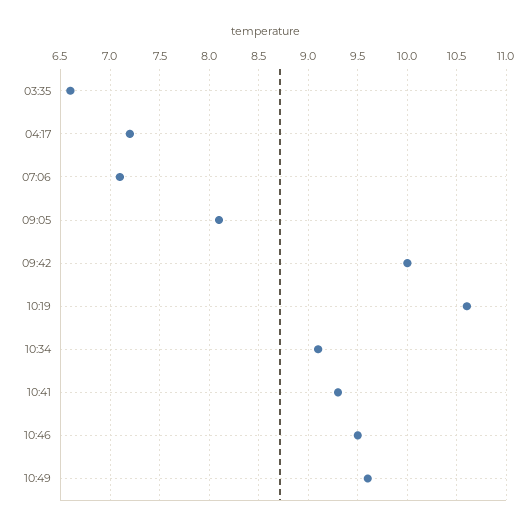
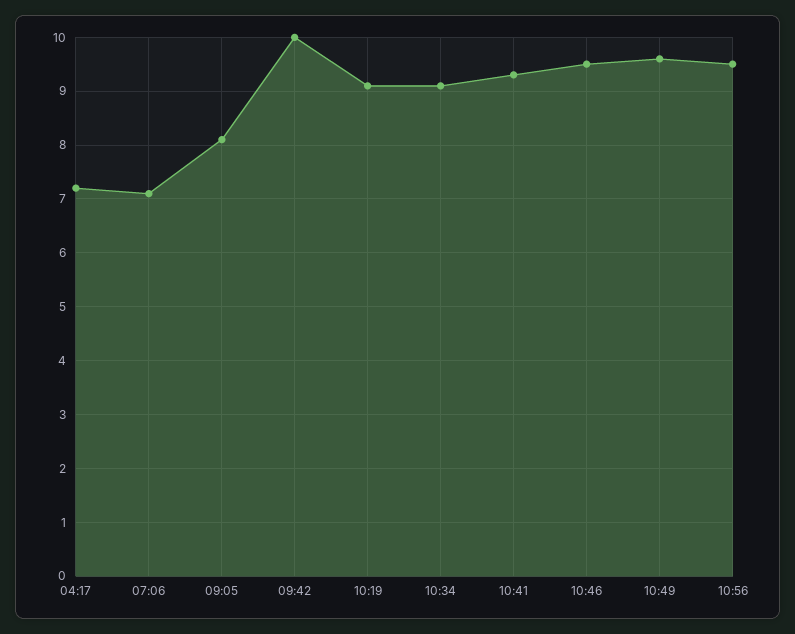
03:35: 6.6 -> none
10:19: 10.6 -> 9
10:56: none -> 9.5

